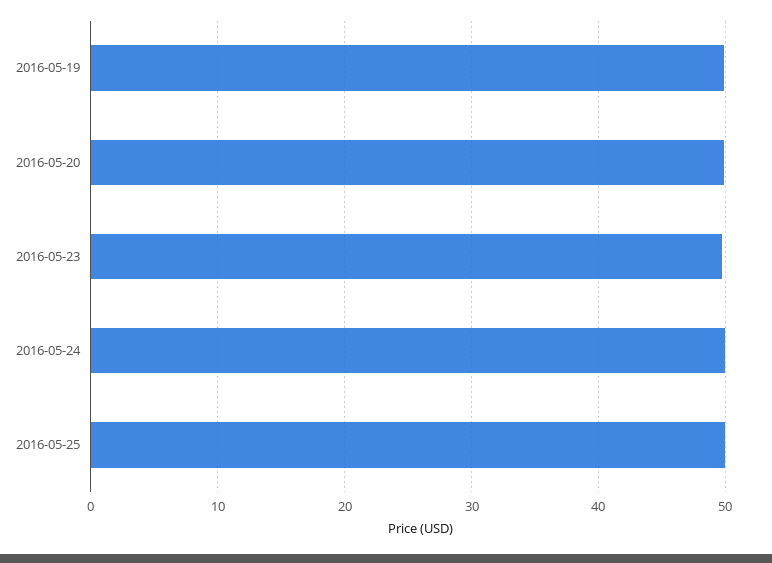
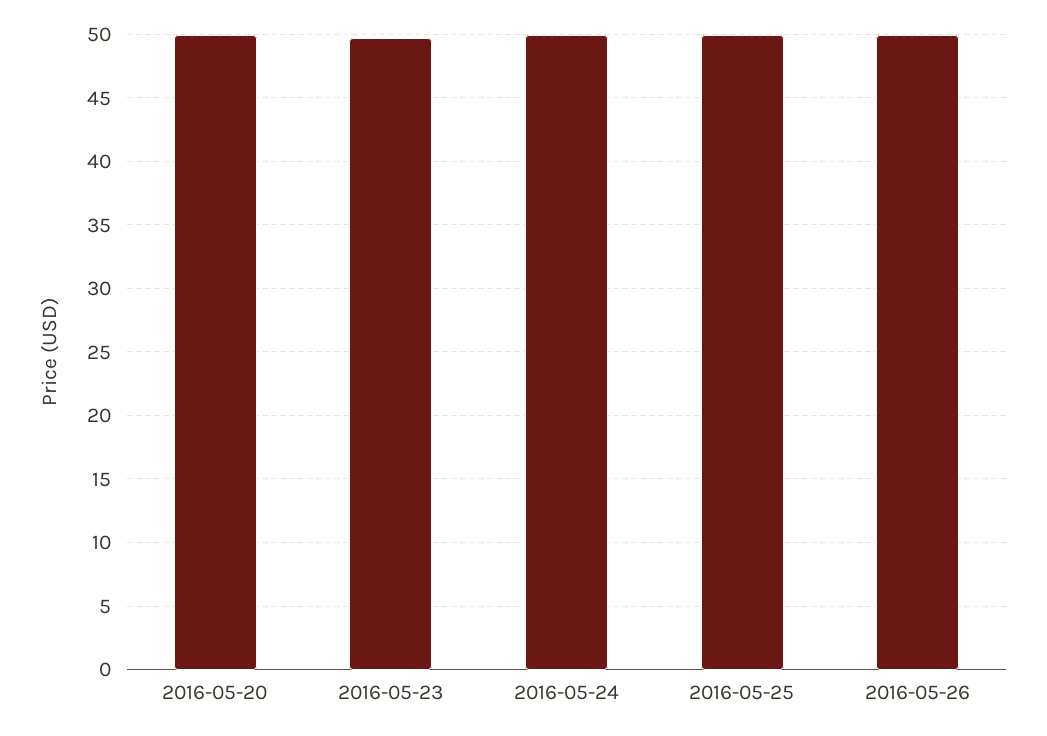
2016-05-19: 50 -> none
2016-05-26: none -> 50

